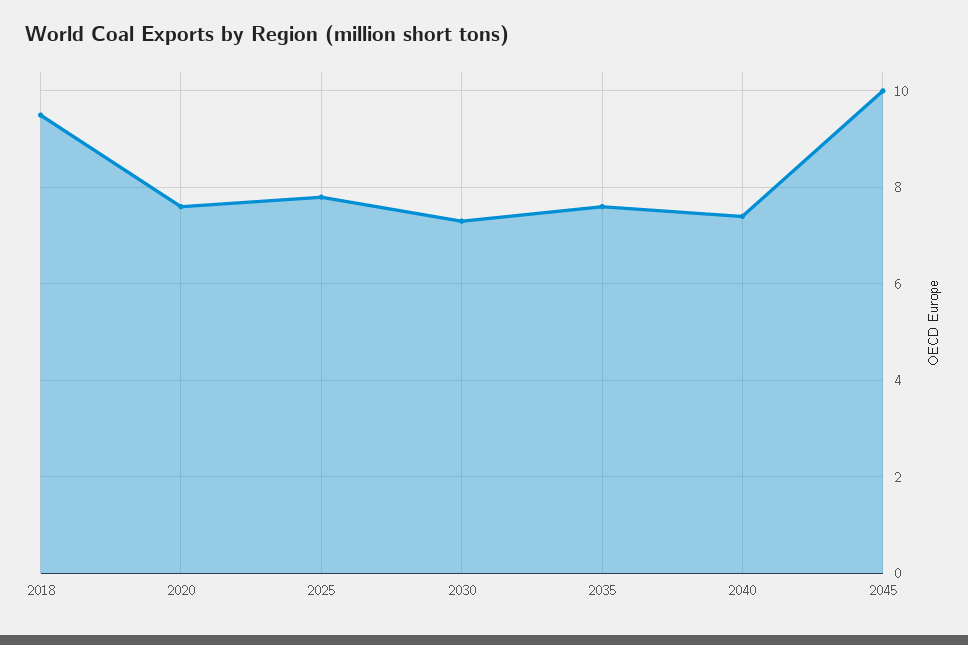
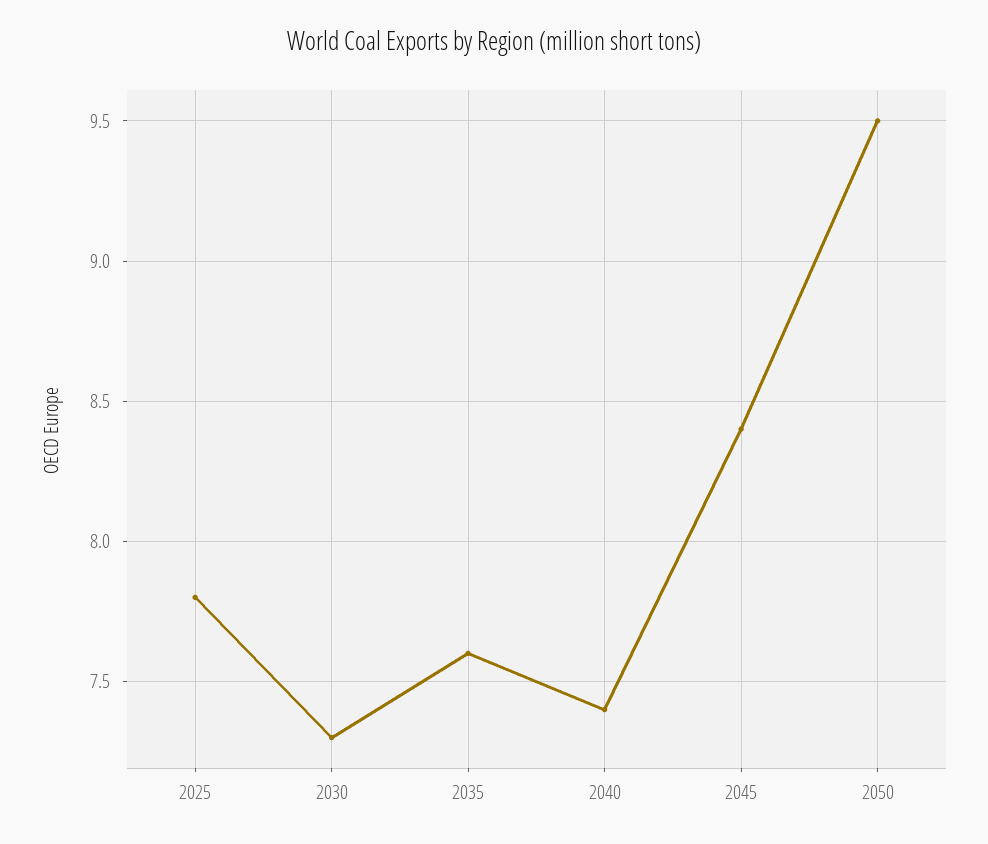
2018: 9.5 -> none
2020: 7.5 -> none
2045: 10 -> 8.4
2050: none -> 9.5

